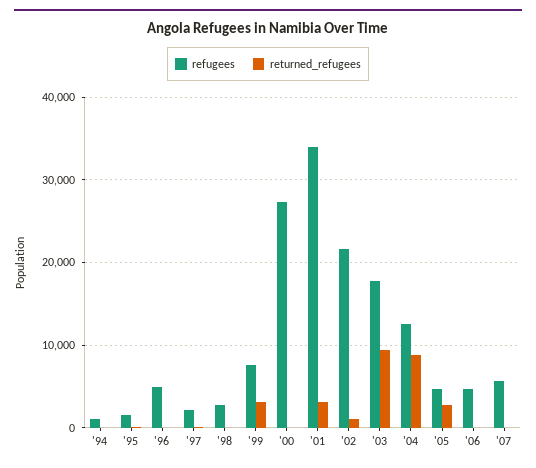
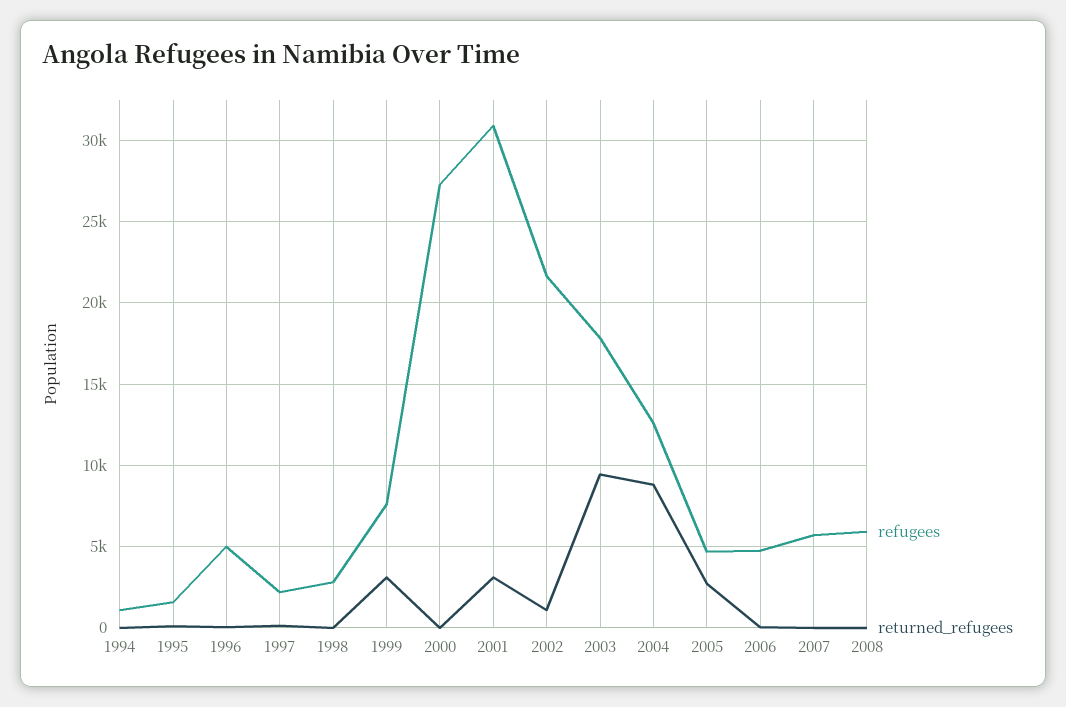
refugees, '01: 34000 -> 31000
refugees, 2008: none -> 6000
returned_refugees, 2008: none -> 0

